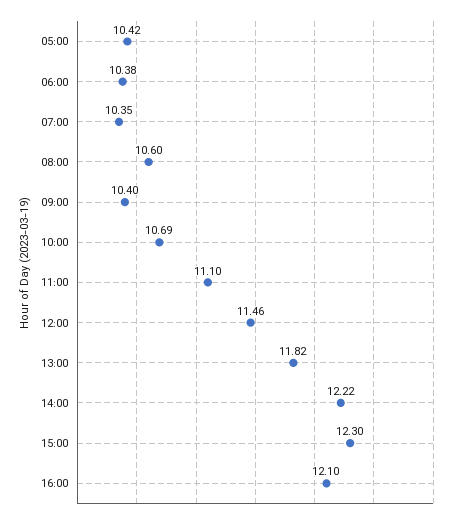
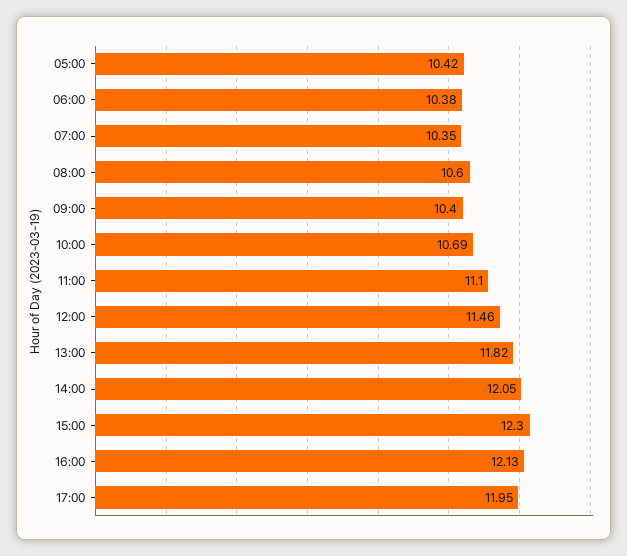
14:00: 12.22 -> 12.05
16:00: 12.1 -> 12.13
17:00: none -> 11.95

